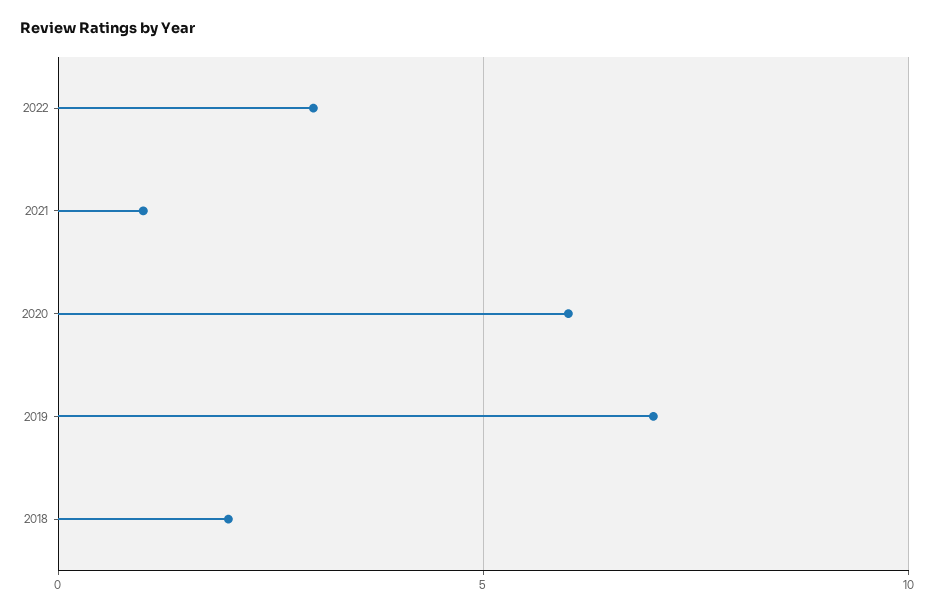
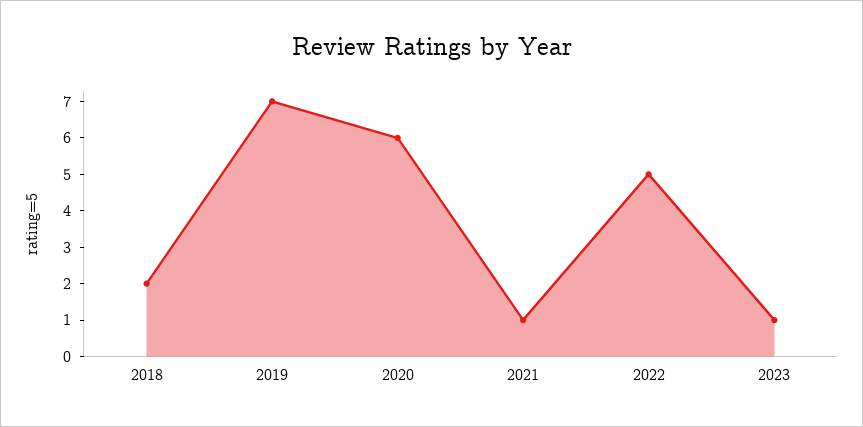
2022: 3 -> 5
2023: none -> 1

